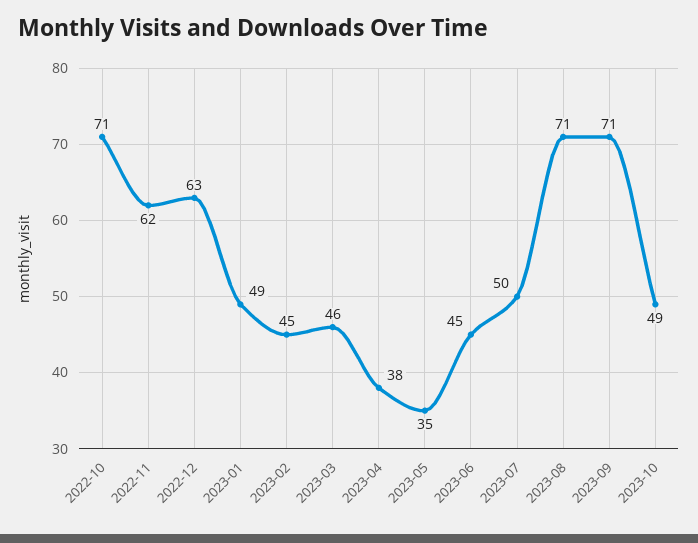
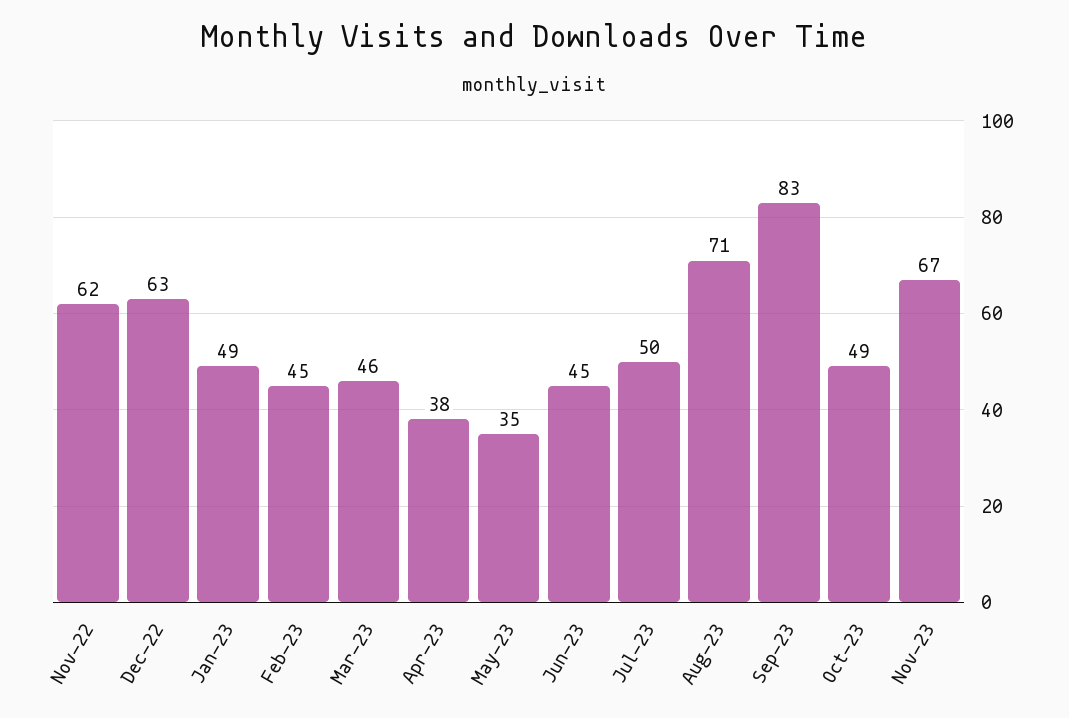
2022-10: 71 -> none
2023-09: 71 -> 83
Nov-23: none -> 67

